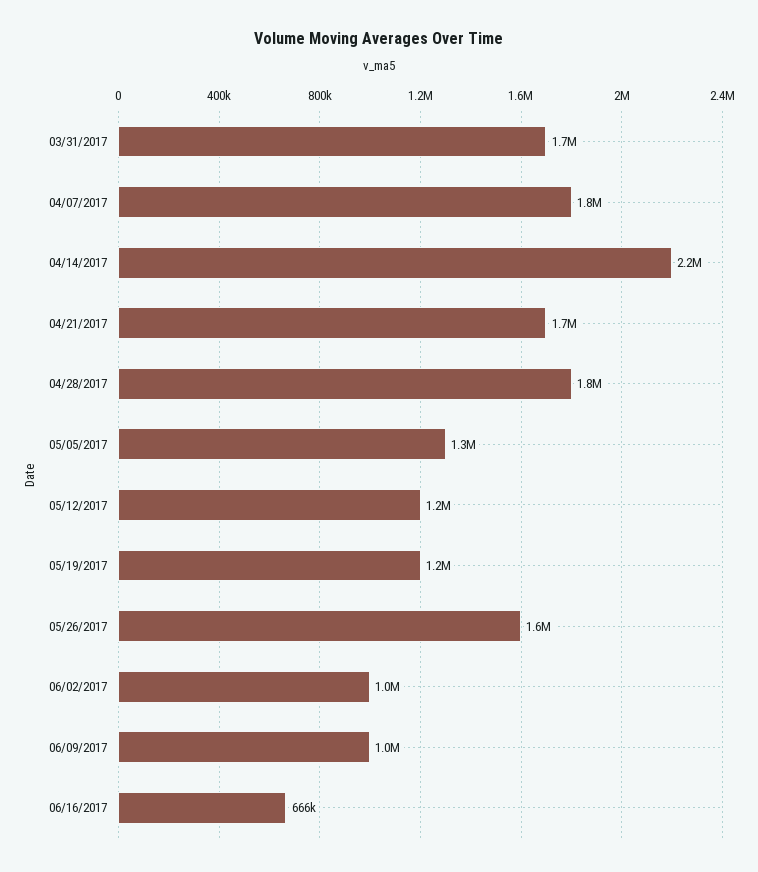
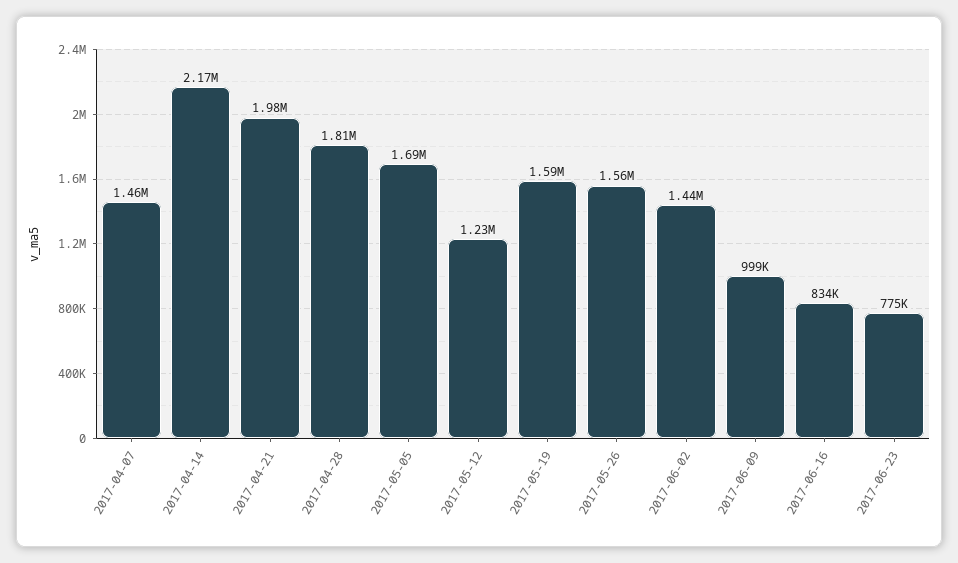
03/31/2017: 1700000 -> none
04/07/2017: 1800000 -> 1460000
04/21/2017: 1700000 -> 1980000
05/05/2017: 1300000 -> 1690000
05/19/2017: 1200000 -> 1590000
06/02/2017: 1000000 -> 1440000
06/16/2017: 666000 -> 834000
2017-06-23: none -> 775000

